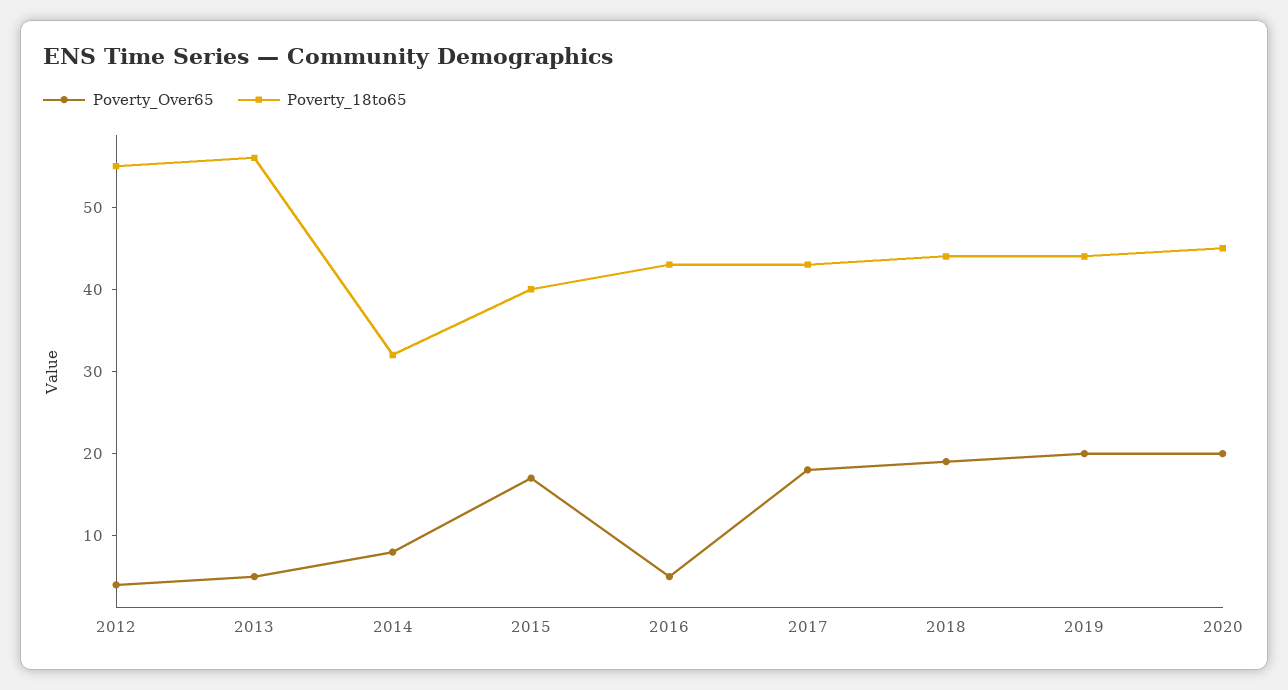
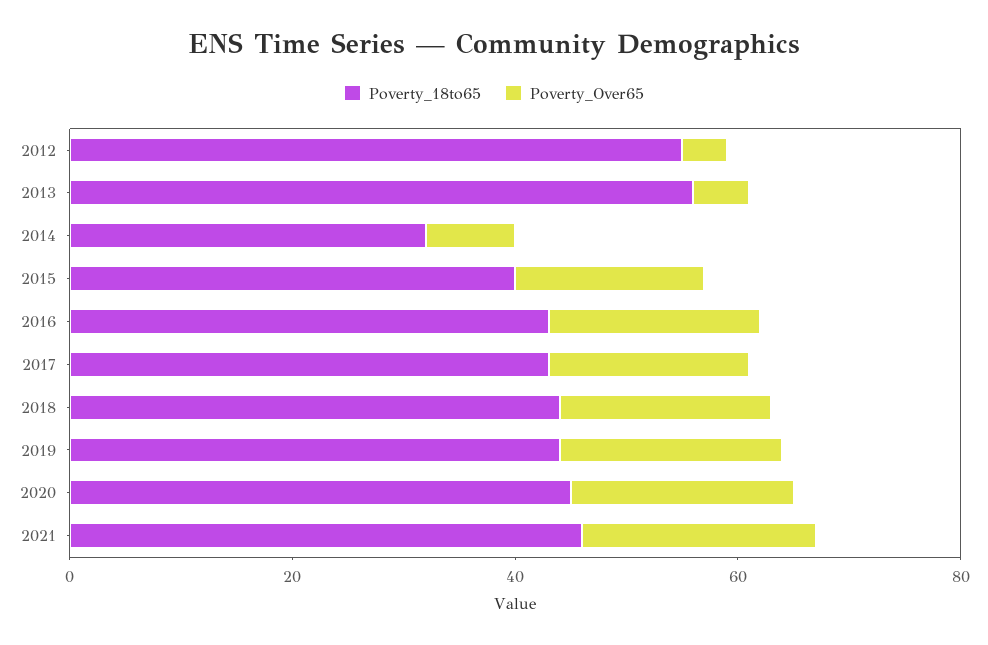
Poverty_Over65, 2016: 5 -> 20
Poverty_18to65, 2021: none -> 45
Poverty_Over65, 2021: none -> 20

